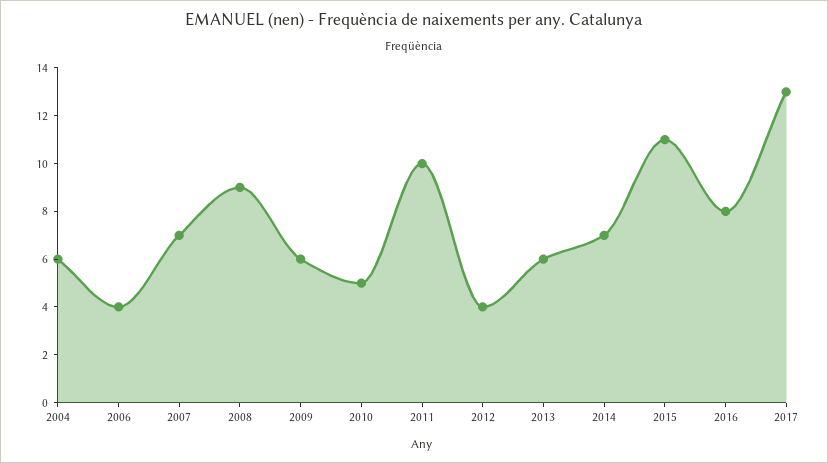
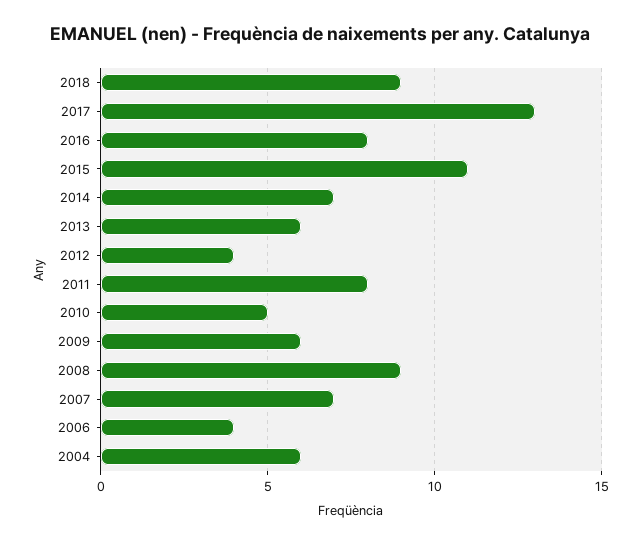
2011: 10 -> 8
2018: none -> 9

